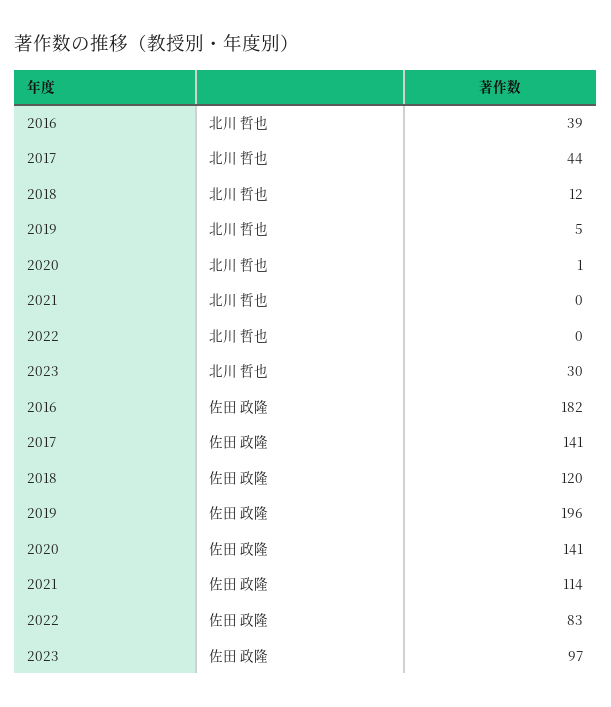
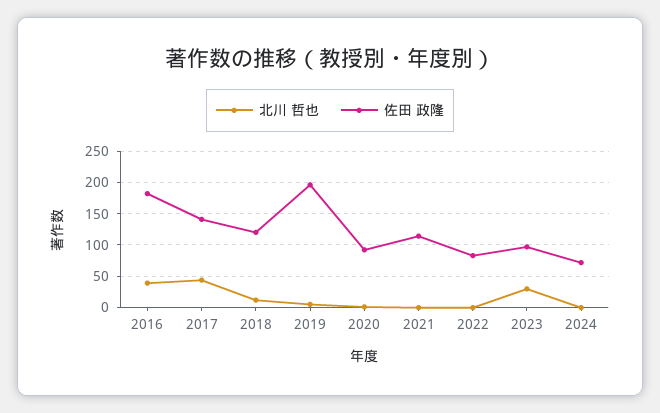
佐田 政隆, 2020: 141 -> 90
北川 哲也, 2024: none -> 0
佐田 政隆, 2024: none -> 70

